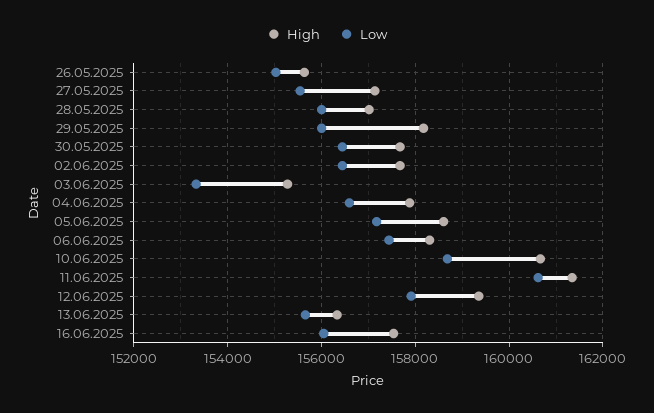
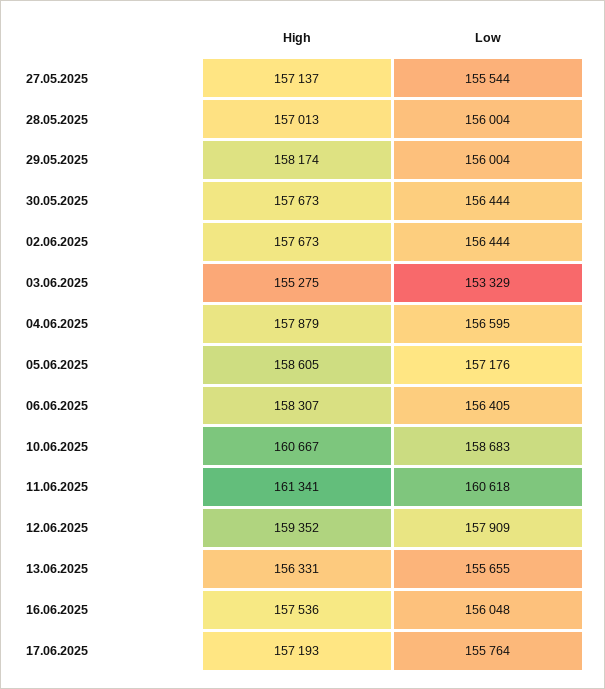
High, 26.05.2025: 155600 -> none
Low, 26.05.2025: 155000 -> none
Low, 06.06.2025: 157400 -> 156405
High, 17.06.2025: none -> 157193
Low, 17.06.2025: none -> 155764

